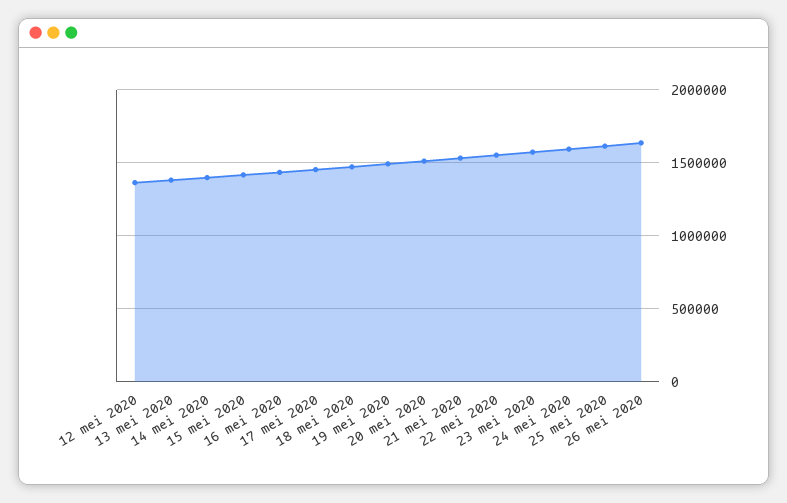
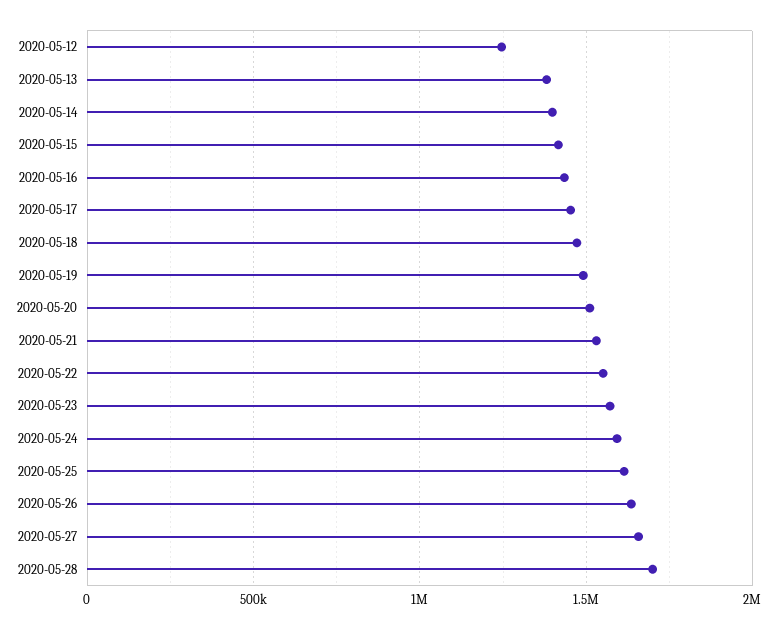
12 mei 2020: 1350000 -> 1250000
2020-05-27: none -> 1650000
2020-05-28: none -> 1700000

